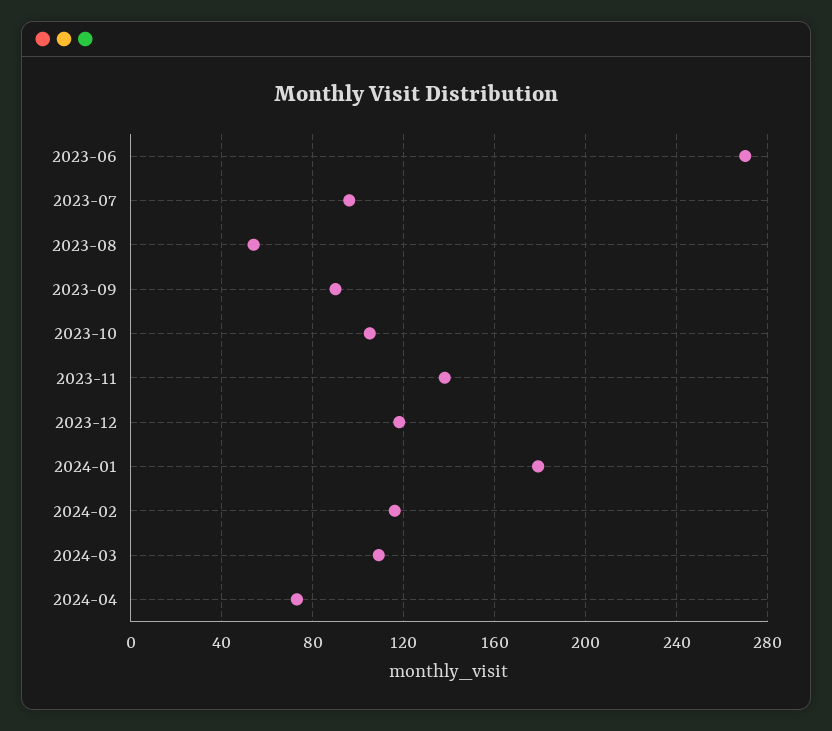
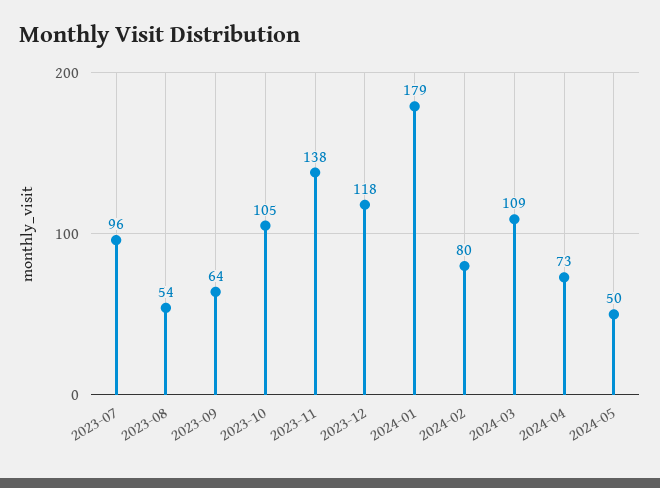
2023-06: 270 -> none
2023-09: 90 -> 64
2024-02: 115 -> 80
2024-05: none -> 50

